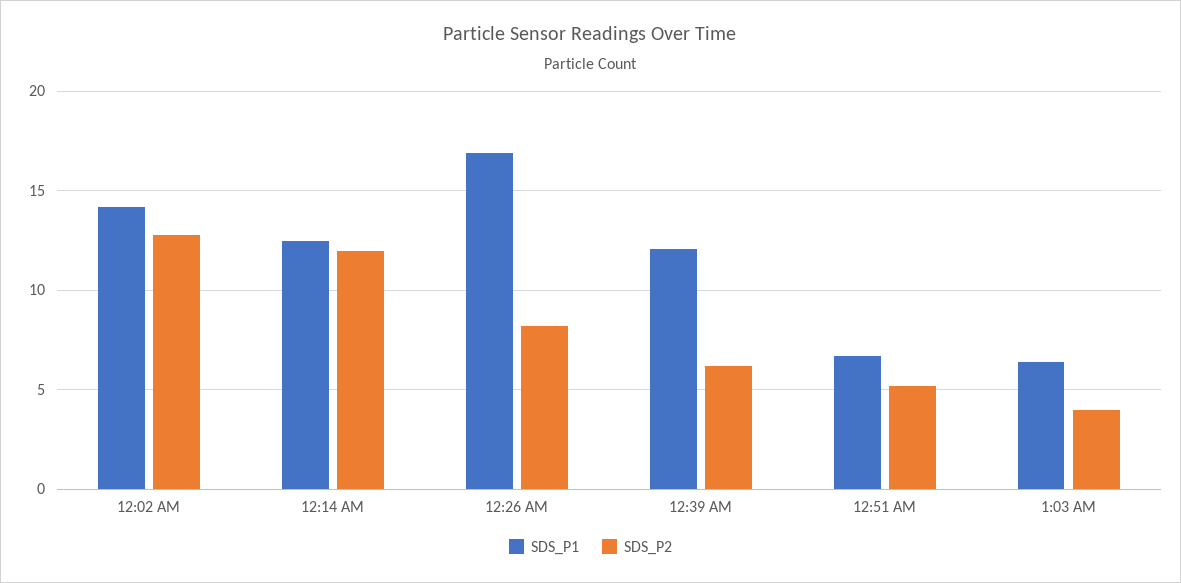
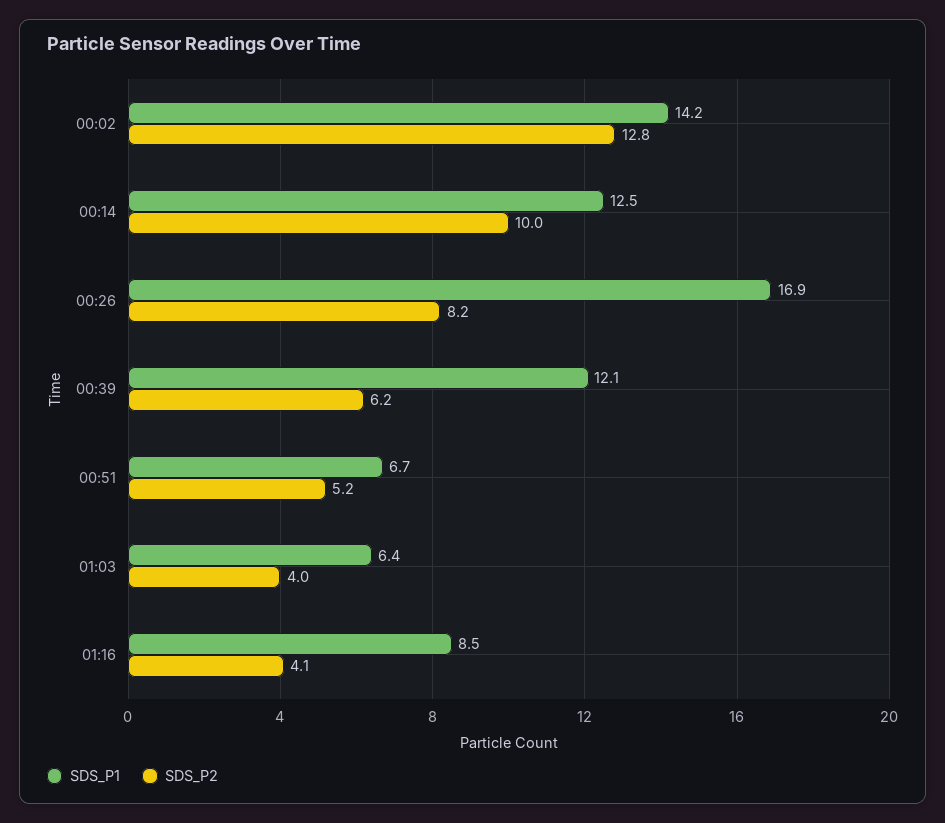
SDS_P2, 12:14 AM: 12 -> 10
SDS_P1, 01:16: none -> 8.5
SDS_P2, 01:16: none -> 4.1

